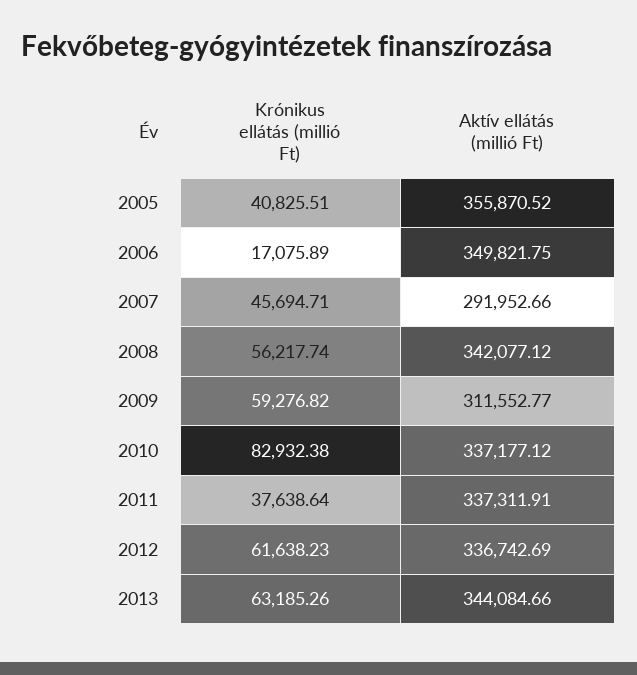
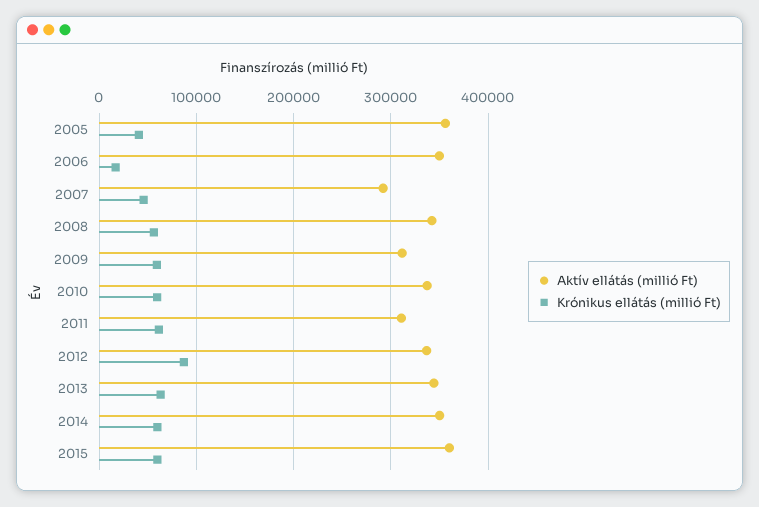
Krónikus ellátás (millió Ft), 2010: 82932.38 -> 60000
Krónikus ellátás (millió Ft), 2011: 37638.64 -> 60000
Aktív ellátás (millió Ft), 2011: 337311.91 -> 310000
Krónikus ellátás (millió Ft), 2012: 61638.23 -> 90000
Aktív ellátás (millió Ft), 2014: none -> 350000
Krónikus ellátás (millió Ft), 2014: none -> 60000
Aktív ellátás (millió Ft), 2015: none -> 360000
Krónikus ellátás (millió Ft), 2015: none -> 60000

